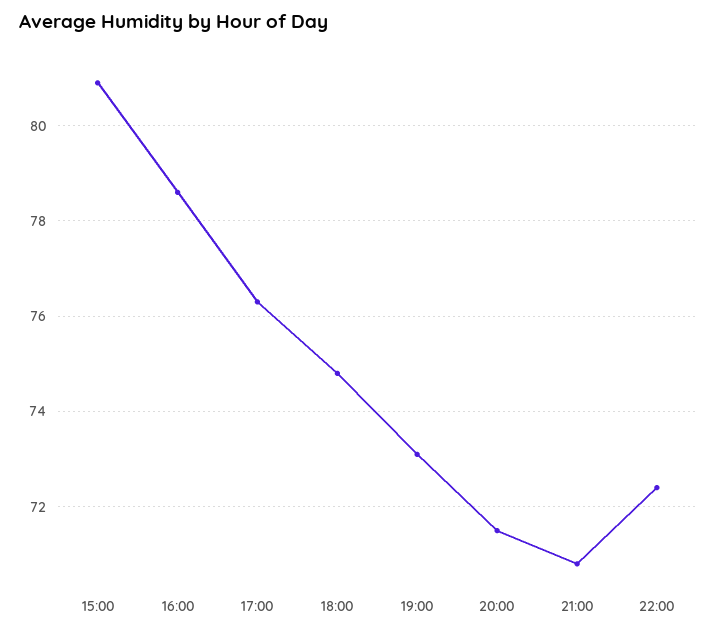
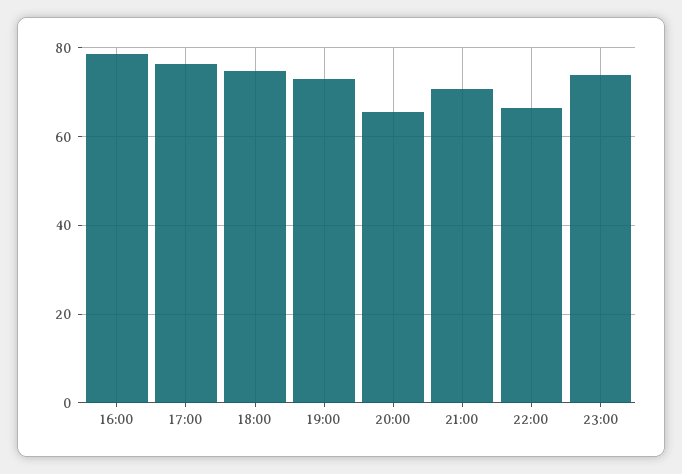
15:00: 81 -> none
20:00: 71.5 -> 66
22:00: 72.5 -> 66
23:00: none -> 74

